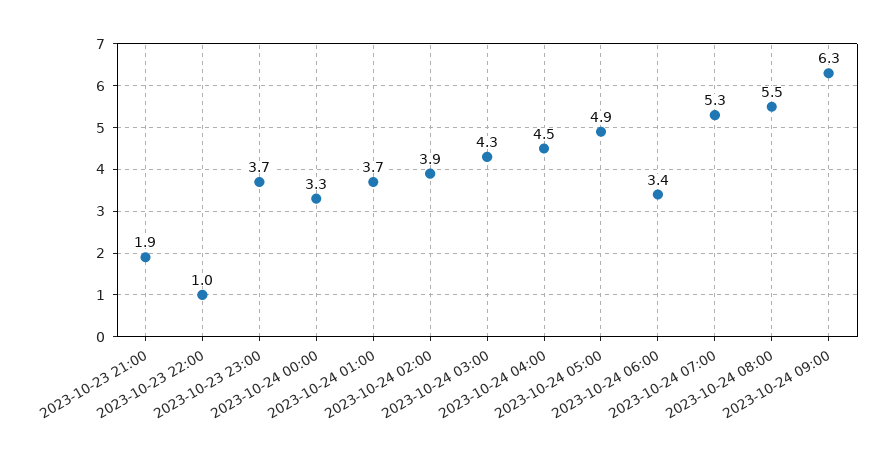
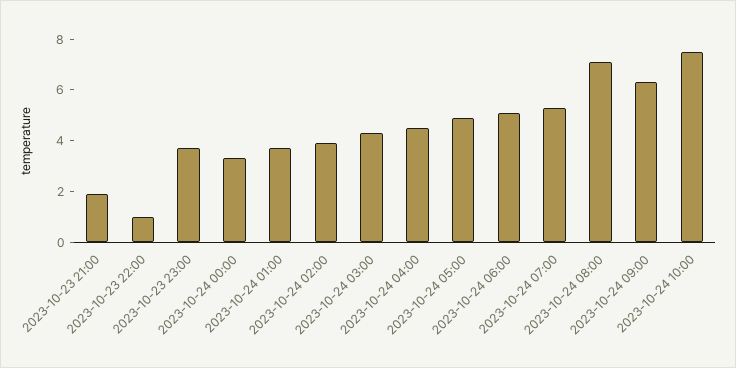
2023-10-24 06:00: 3.4 -> 5
2023-10-24 08:00: 5.5 -> 7
2023-10-24 10:00: none -> 7.5

